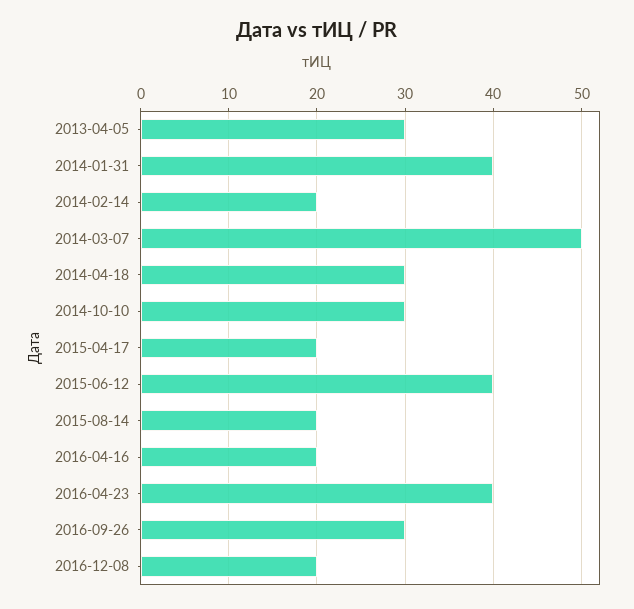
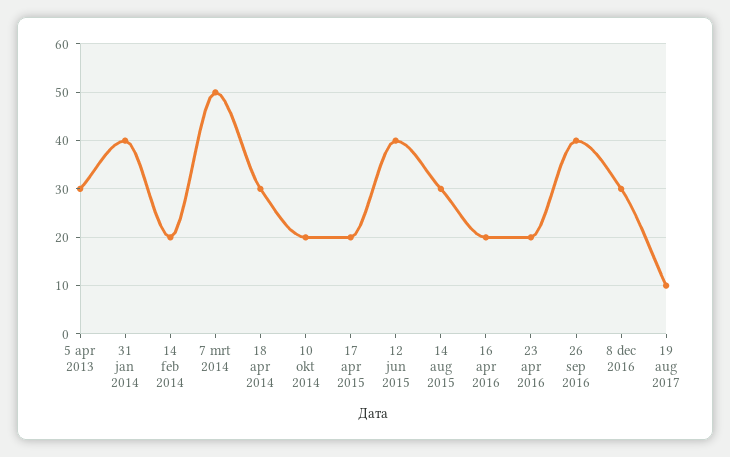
2014-10-10: 30 -> 20
2015-08-14: 20 -> 30
2016-04-23: 40 -> 20
2016-09-26: 30 -> 40
2016-12-08: 20 -> 30
19 aug 2017: none -> 10

